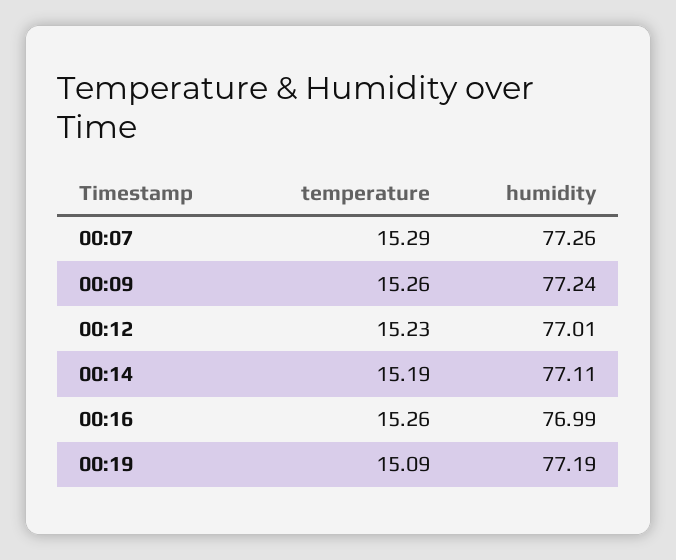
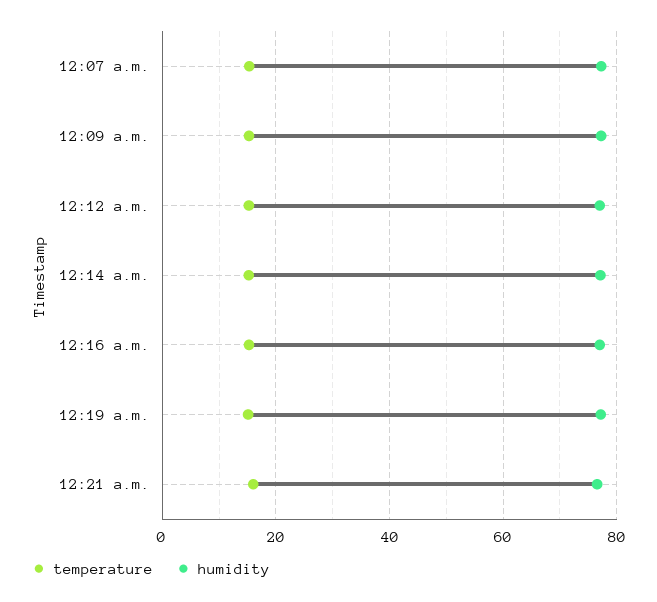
temperature, 12:21 a.m.: none -> 16
humidity, 12:21 a.m.: none -> 76

